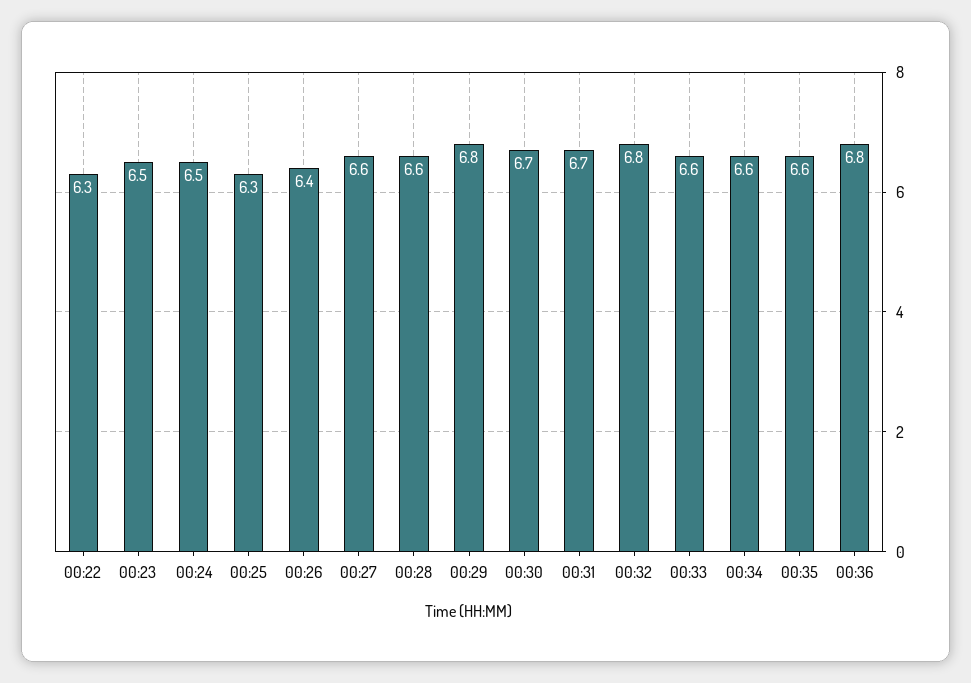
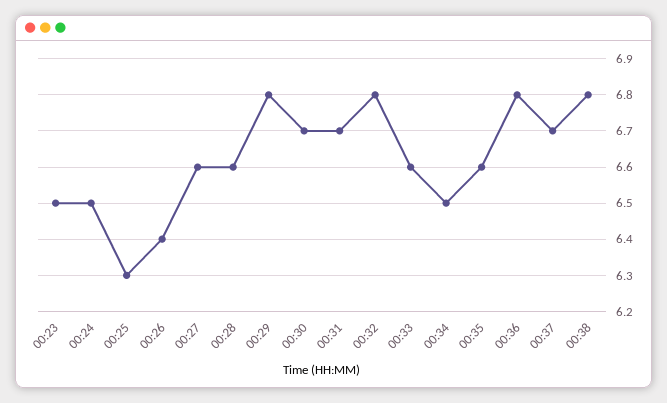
00:22: 6.3 -> none
00:34: 6.6 -> 6.5
00:37: none -> 6.7
00:38: none -> 6.8

